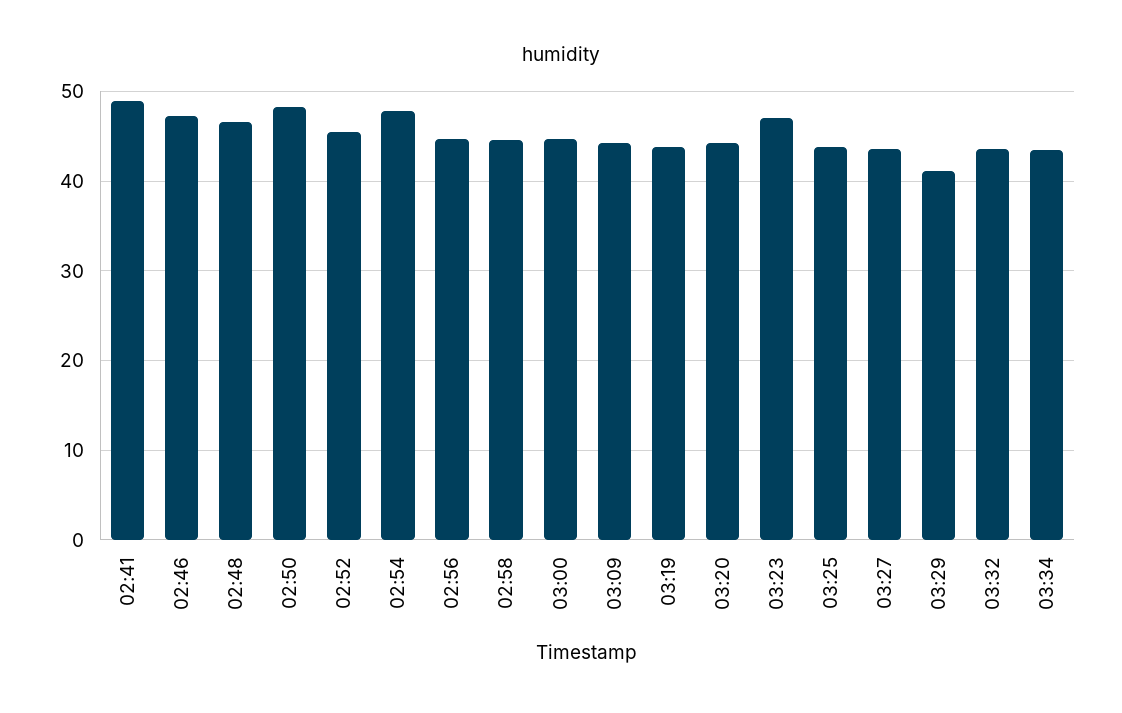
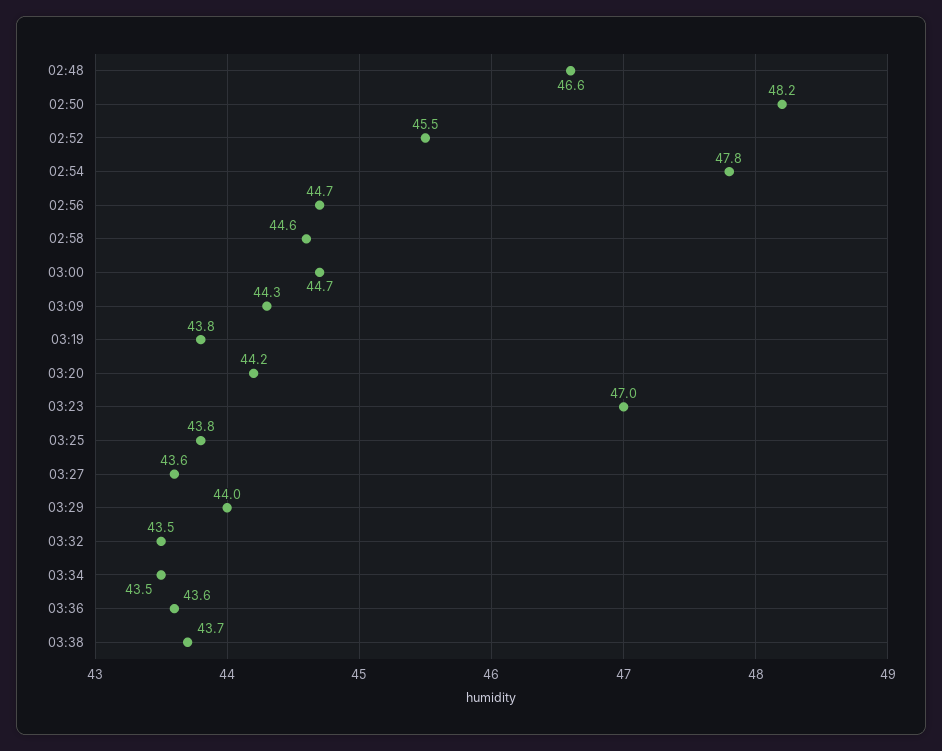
02:41: 49 -> none
02:46: 47 -> none
03:29: 41 -> 44
03:36: none -> 43.6
03:38: none -> 43.7

